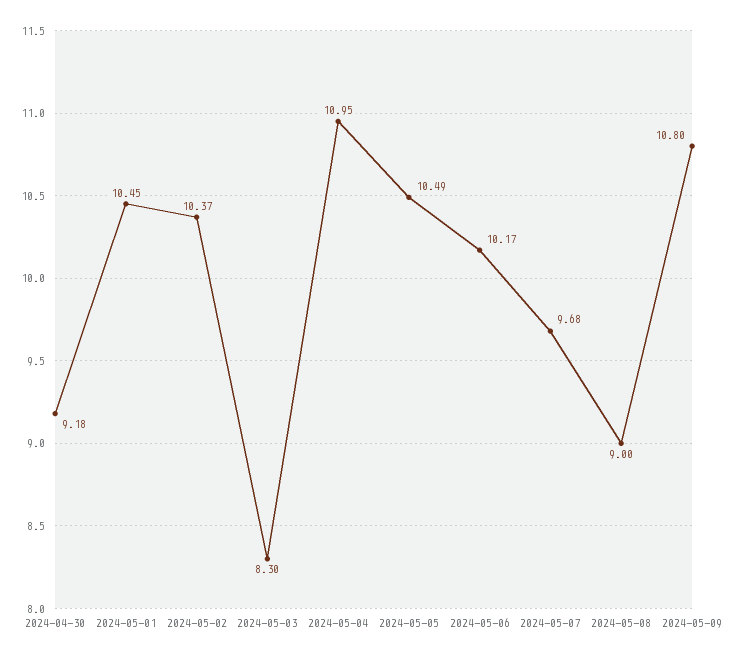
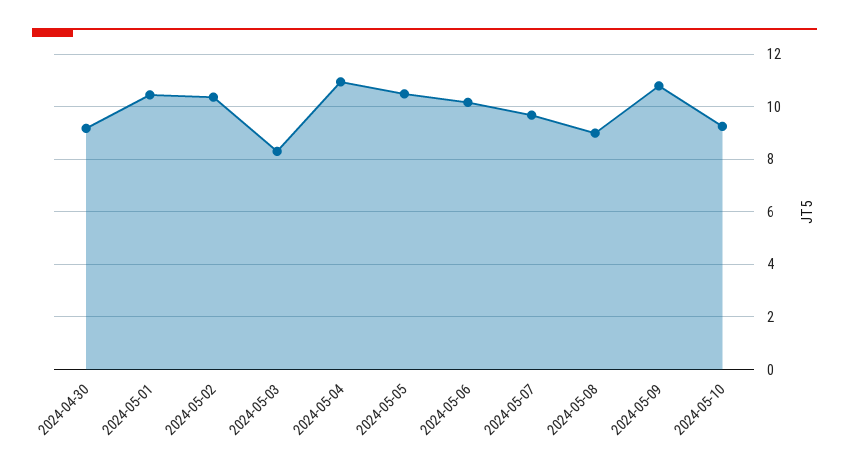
2024-05-10: none -> 9.25

